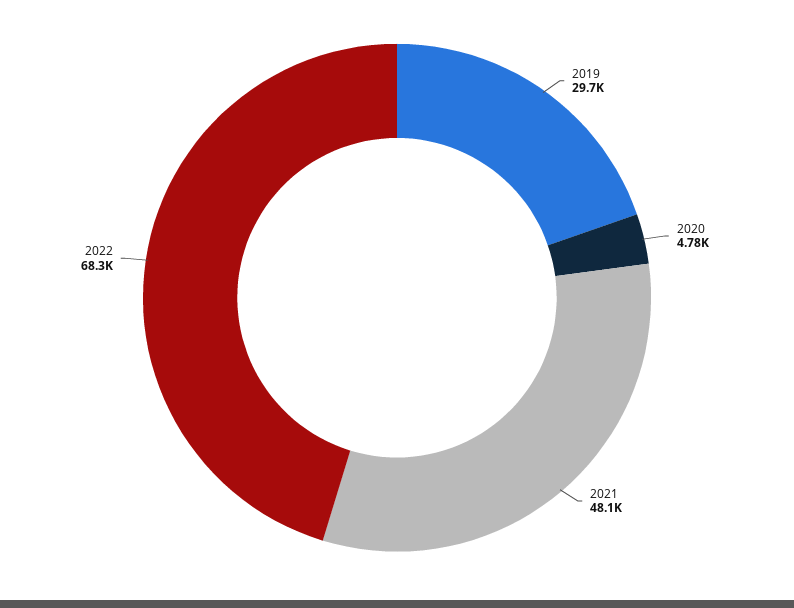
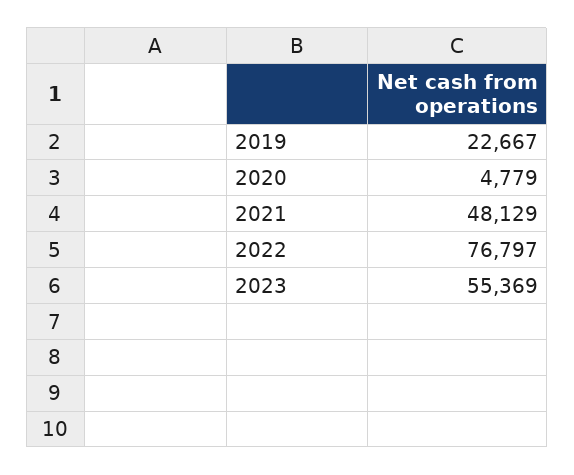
2019: 29700 -> 22667
2022: 68300 -> 76797
2023: none -> 55369

